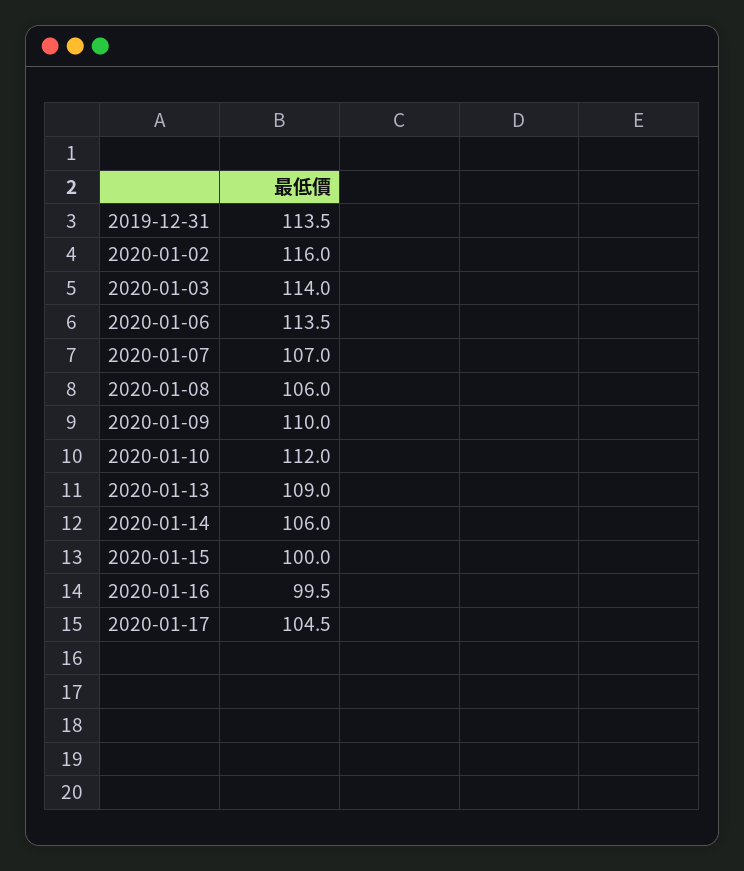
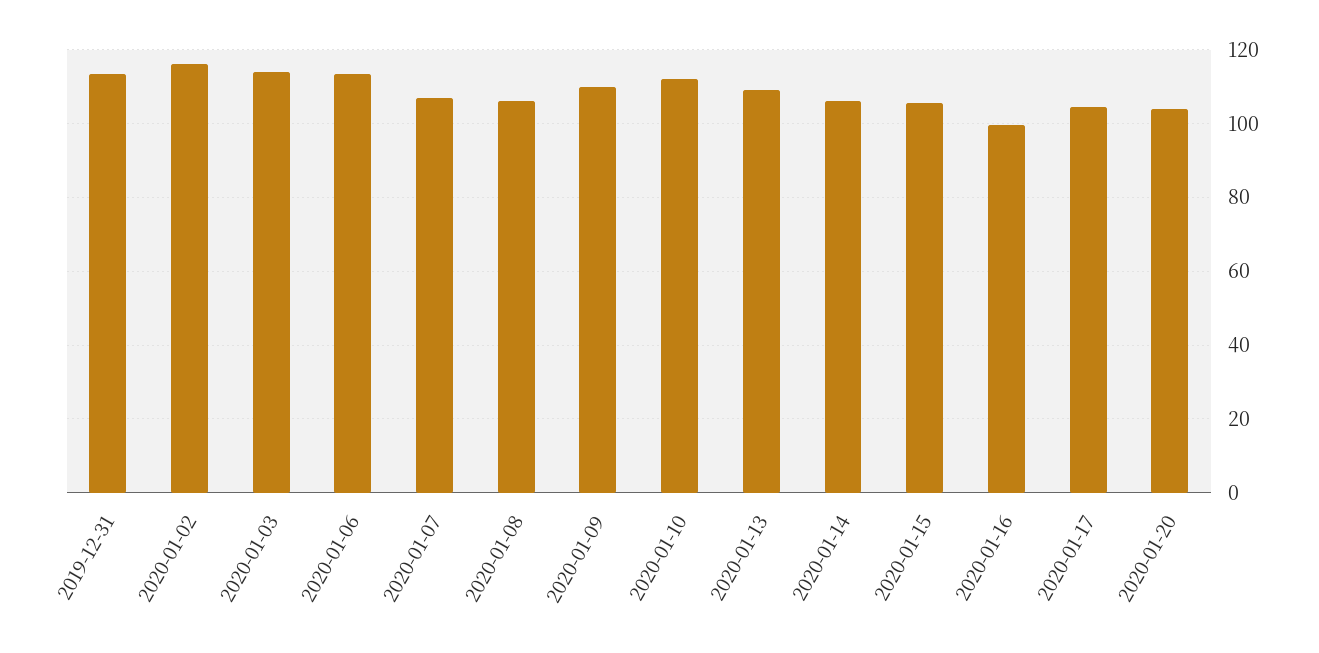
2020-01-15: 100 -> 106
2020-01-20: none -> 104

